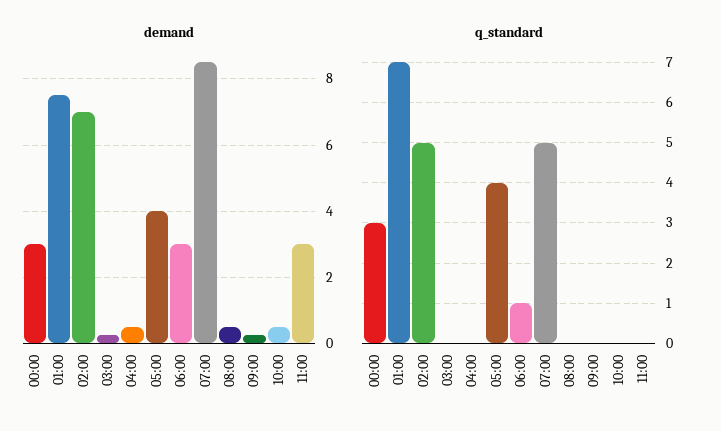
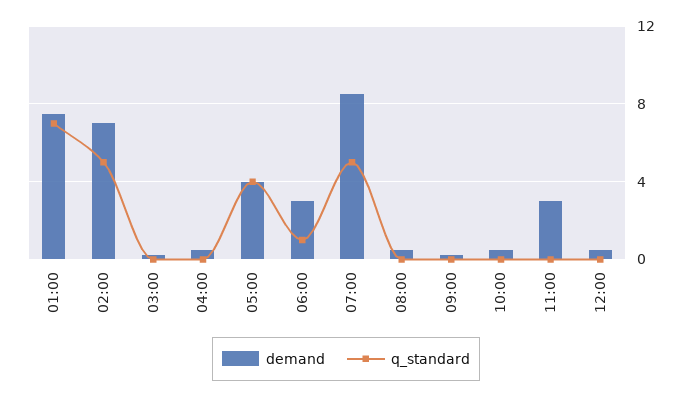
demand, 00:00: 3 -> none
q_standard, 00:00: 3 -> none
demand, 12:00: none -> 0.5
q_standard, 12:00: none -> 0

